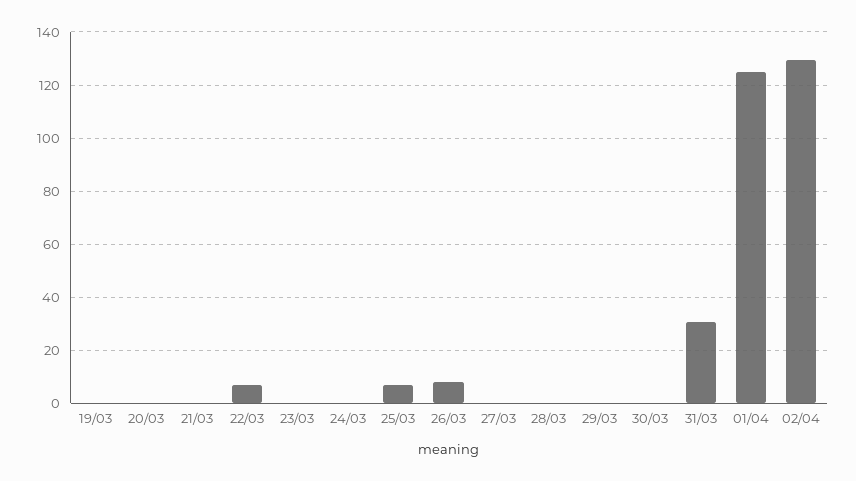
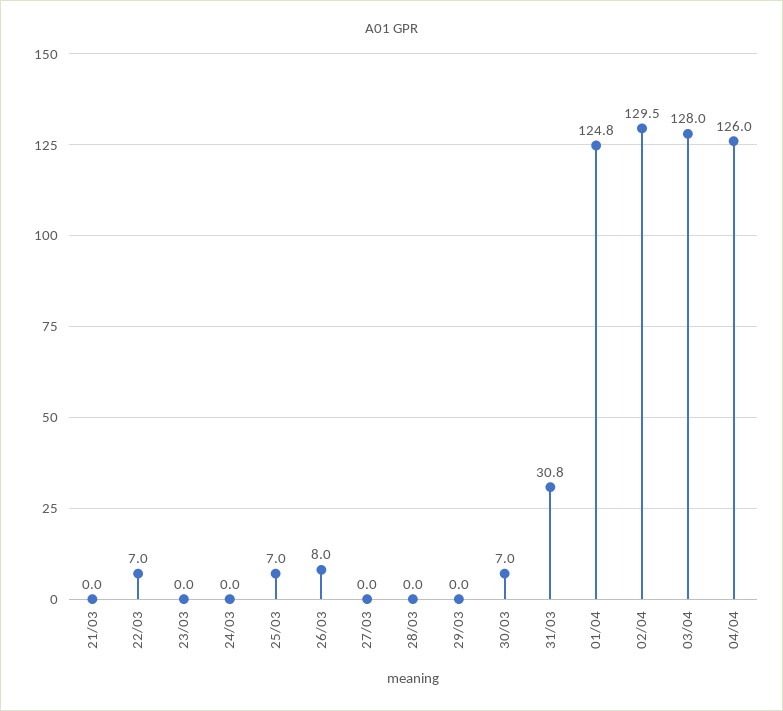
19/03: 0 -> none
20/03: 0 -> none
30/03: 0 -> 7
03/04: none -> 128
04/04: none -> 126

